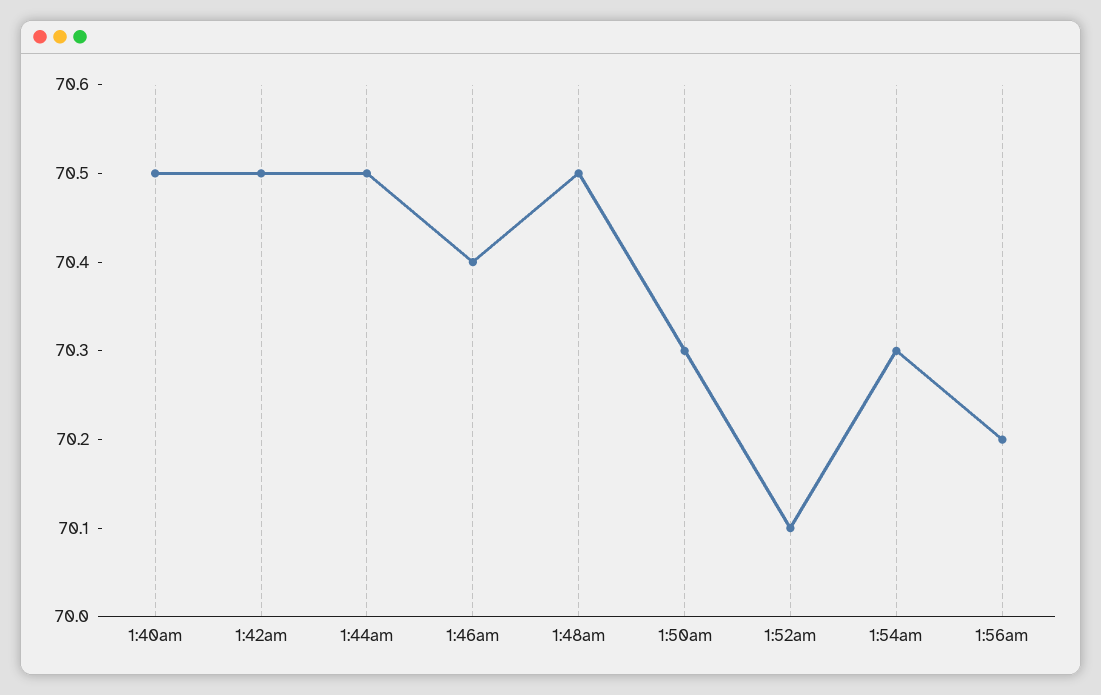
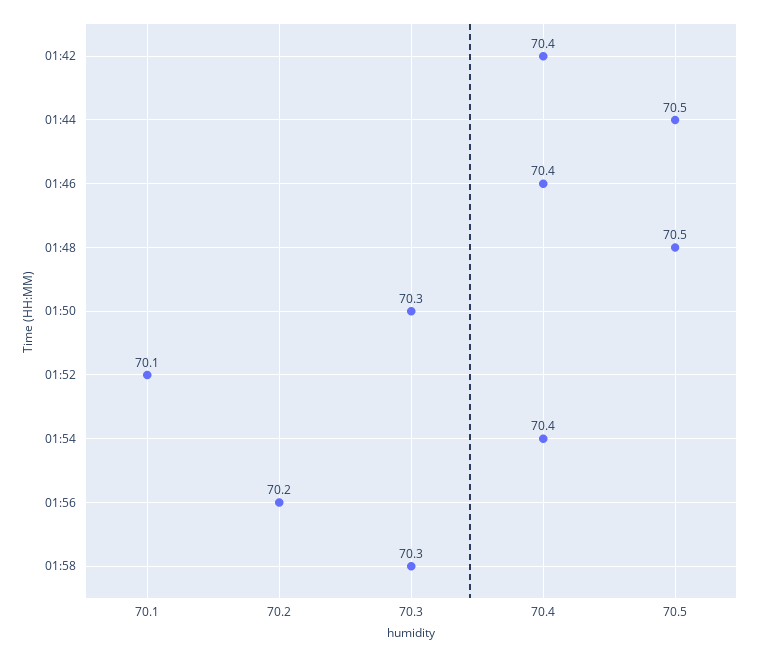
1:40am: 70.5 -> none
1:42am: 70.5 -> 70.4
1:54am: 70.3 -> 70.4
01:58: none -> 70.3

